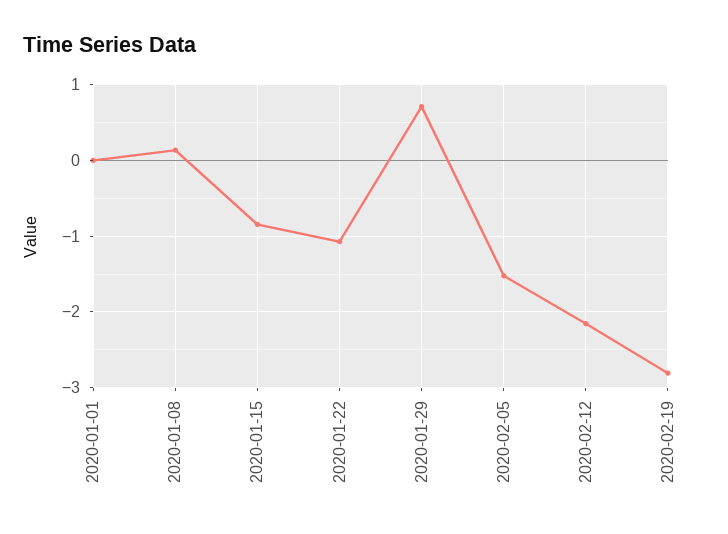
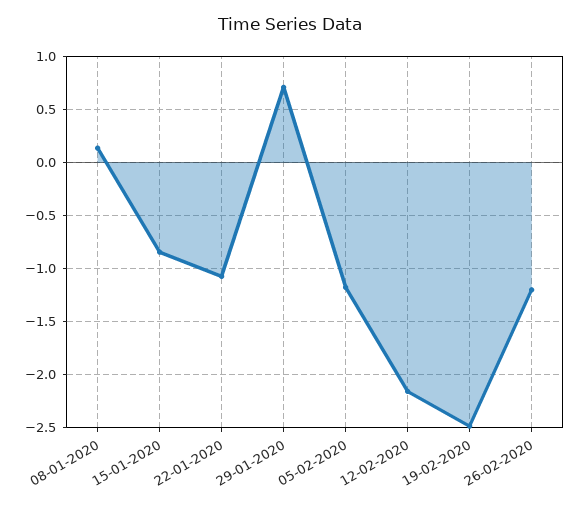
2020-01-01: 0 -> none
2020-02-05: -1.5 -> -1.2
2020-02-19: -2.8 -> -2.5
26-02-2020: none -> -1.2

